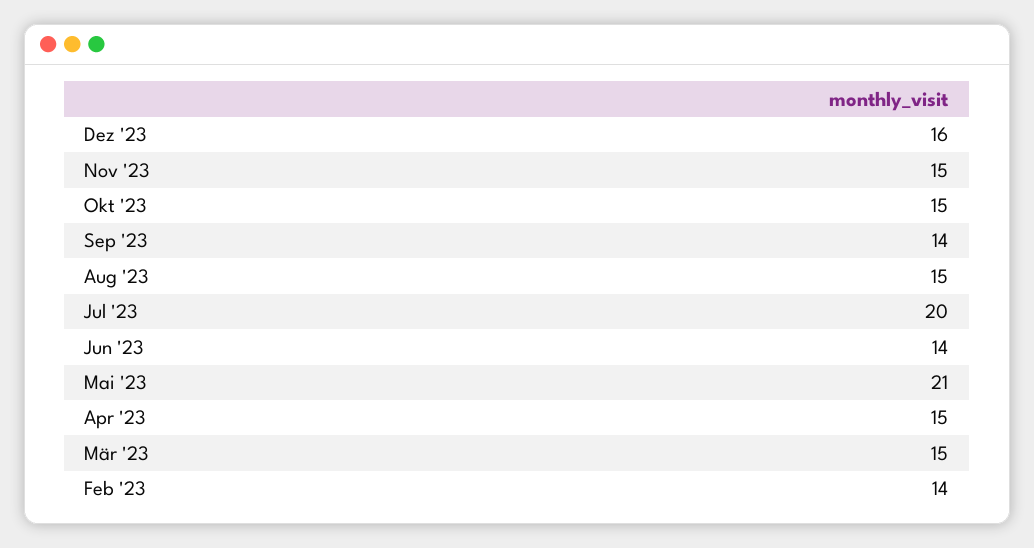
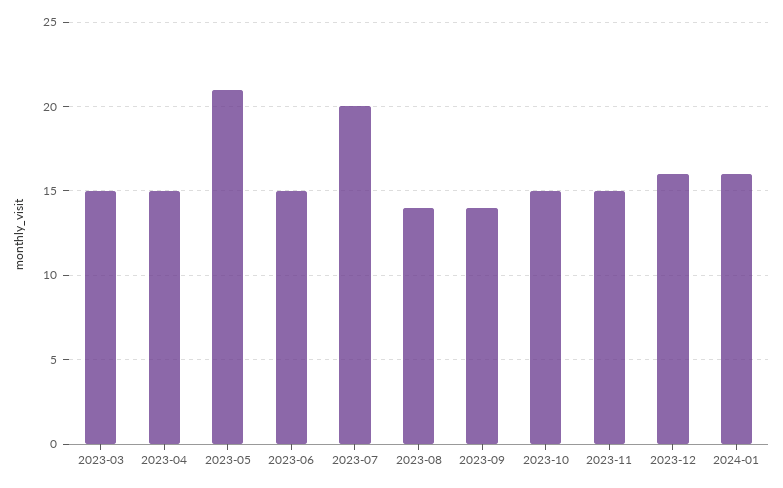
Aug '23: 15 -> 14
Jun '23: 14 -> 15
Feb '23: 14 -> none
2024-01: none -> 16

